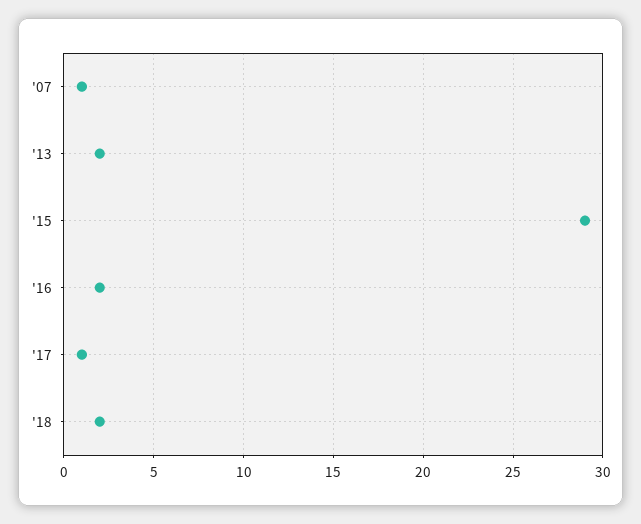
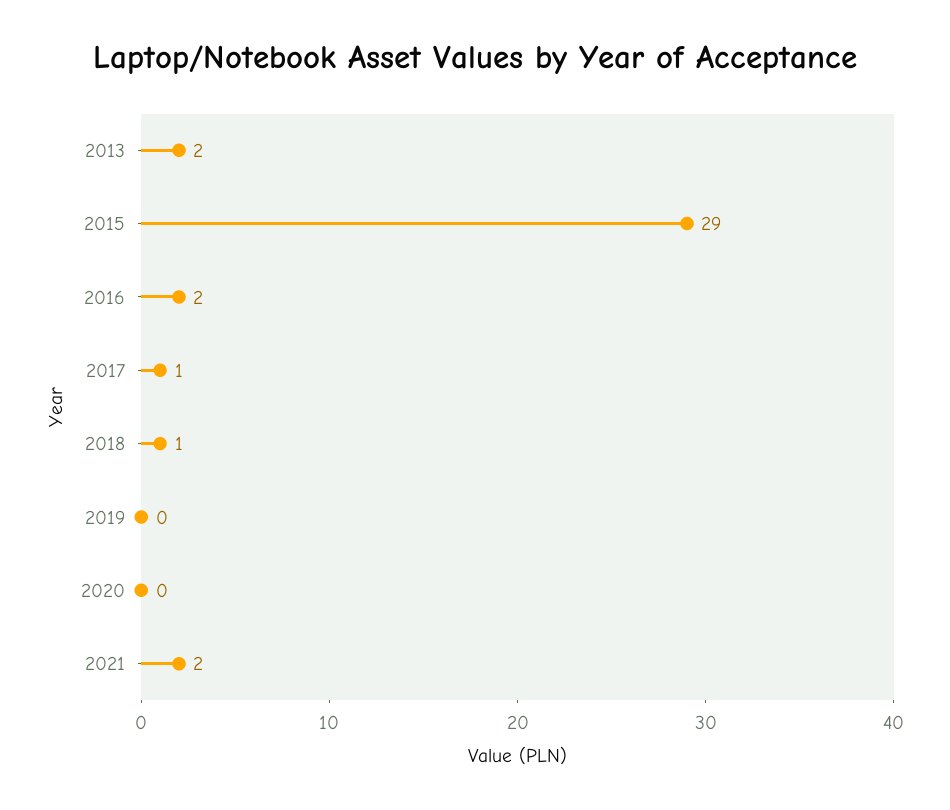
'07: 1 -> none
'18: 2 -> 1
2019: none -> 0
2020: none -> 0
2021: none -> 2

